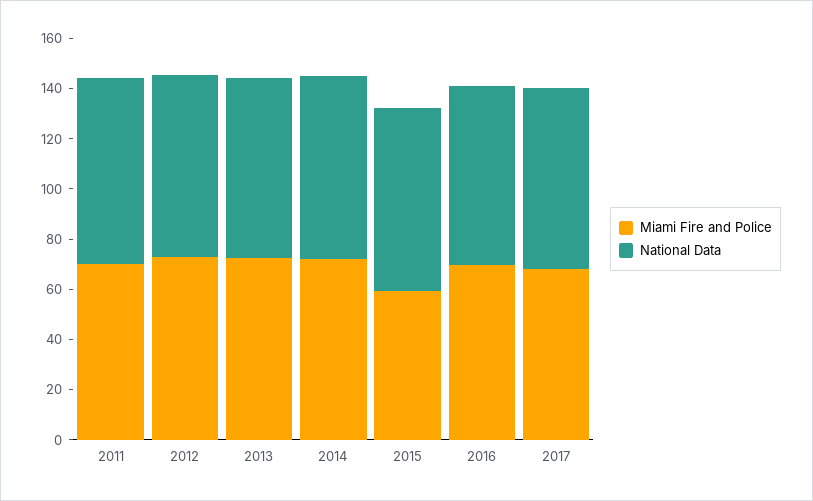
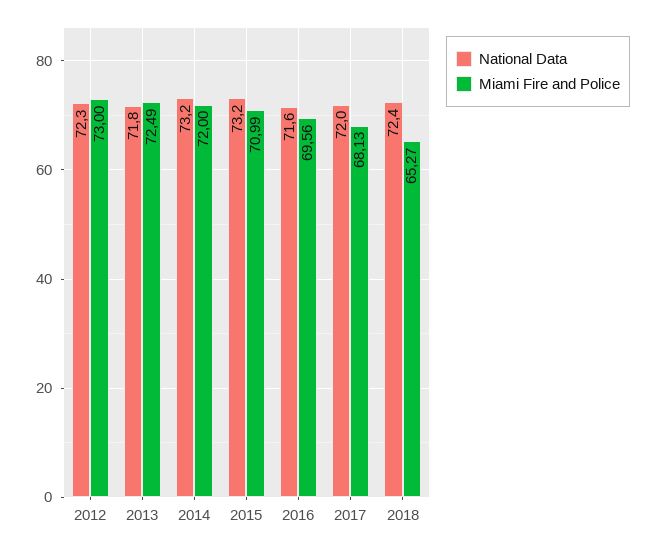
Miami Fire and Police, 2011: 70 -> none
National Data, 2011: 75 -> none
Miami Fire and Police, 2015: 60 -> 70.99
National Data, 2018: none -> 72.4
Miami Fire and Police, 2018: none -> 65.27

